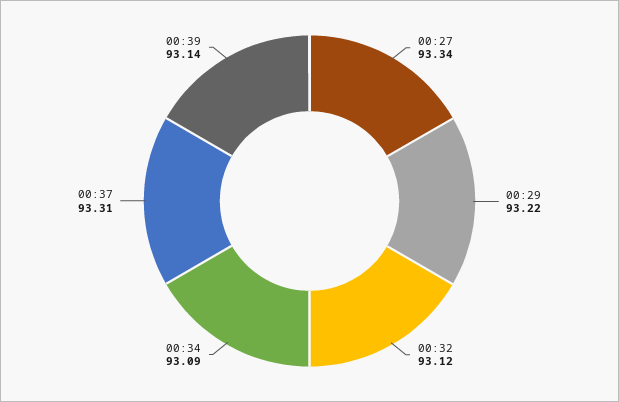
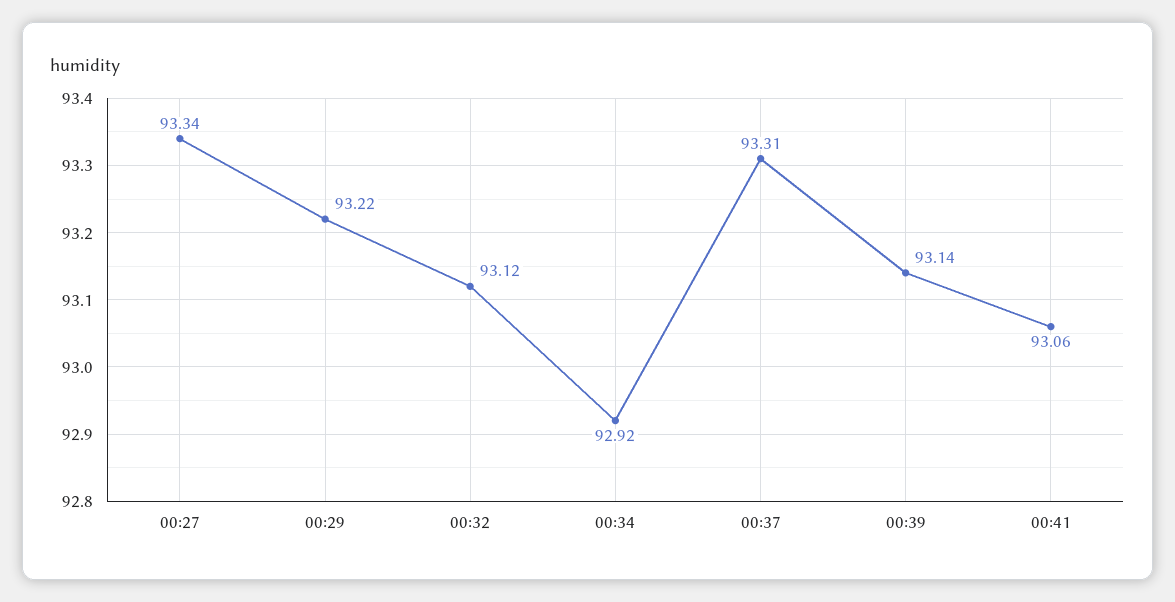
00:34: 93.09 -> 92.92
00:41: none -> 93.06

